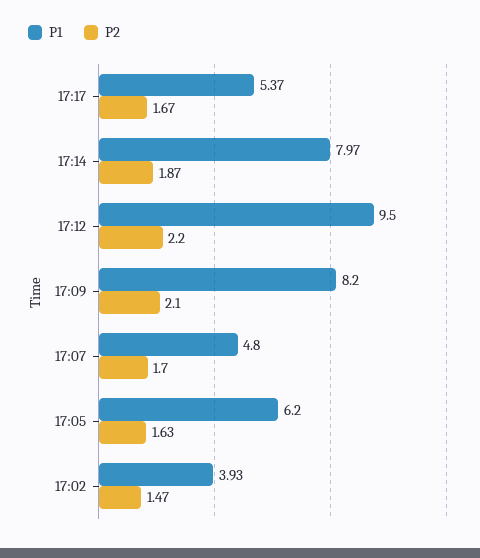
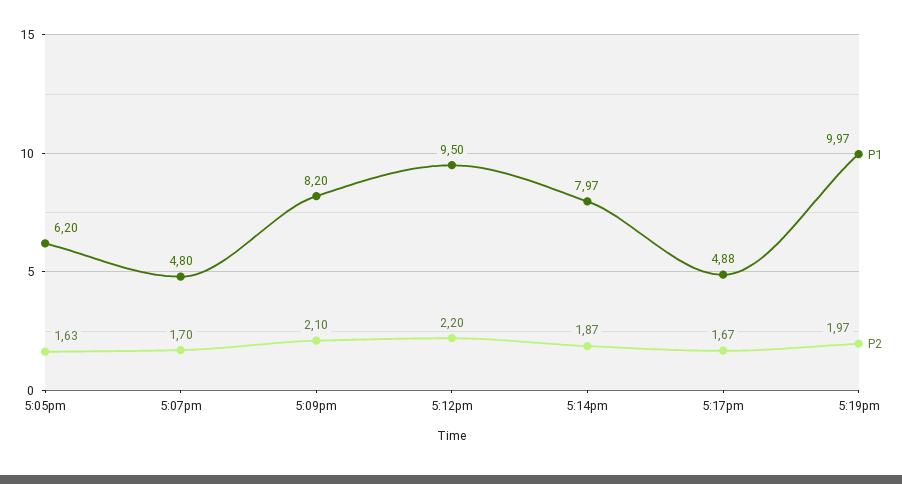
P1, 17:17: 5.37 -> 4.88
P1, 17:02: 3.93 -> none
P2, 17:02: 1.47 -> none
P1, 5:19pm: none -> 9.97
P2, 5:19pm: none -> 1.97

